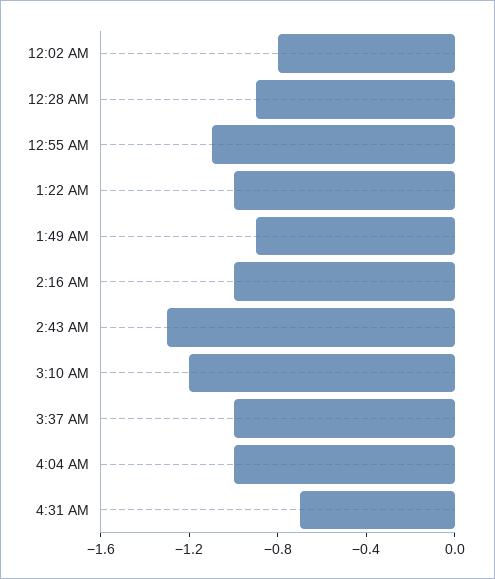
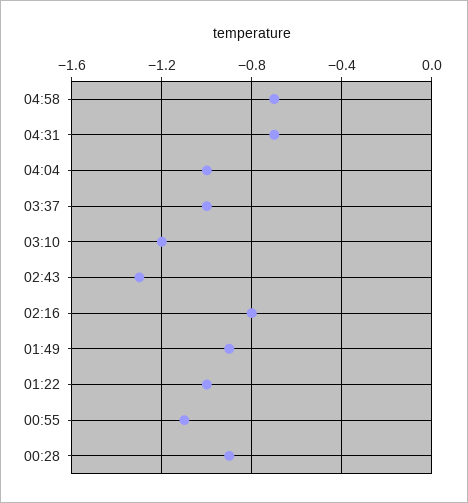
12:02 AM: -0.8 -> none
2:16 AM: -1 -> -0.8
04:58: none -> -0.7

